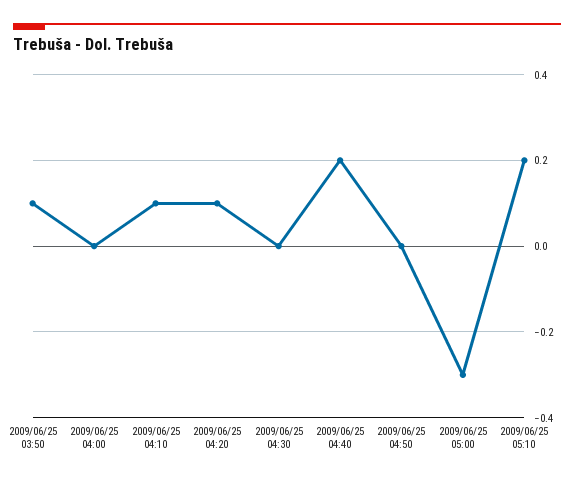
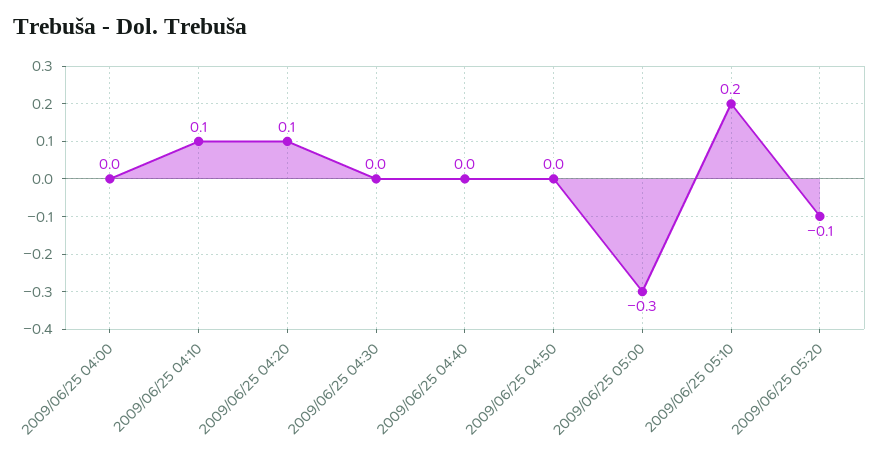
2009/06/25 03:50: 0.1 -> none
2009/06/25 04:40: 0.2 -> 0
2009/06/25 05:20: none -> -0.1

